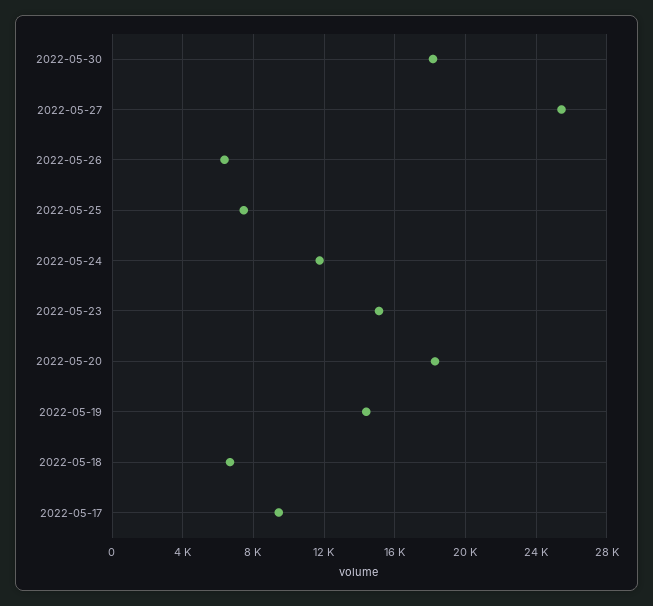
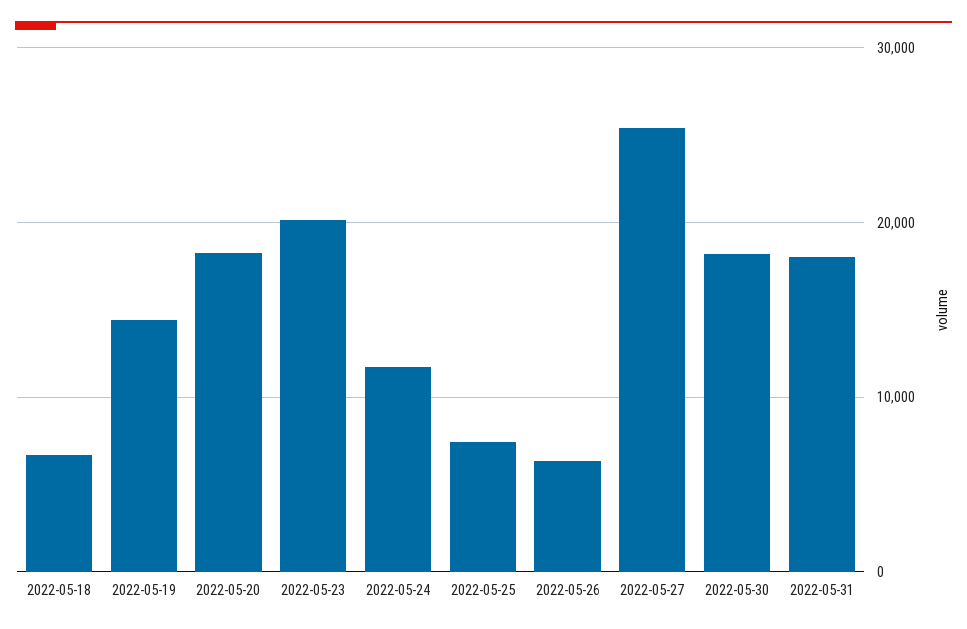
2022-05-23: 15000 -> 20000
2022-05-17: 9500 -> none
2022-05-31: none -> 18000

